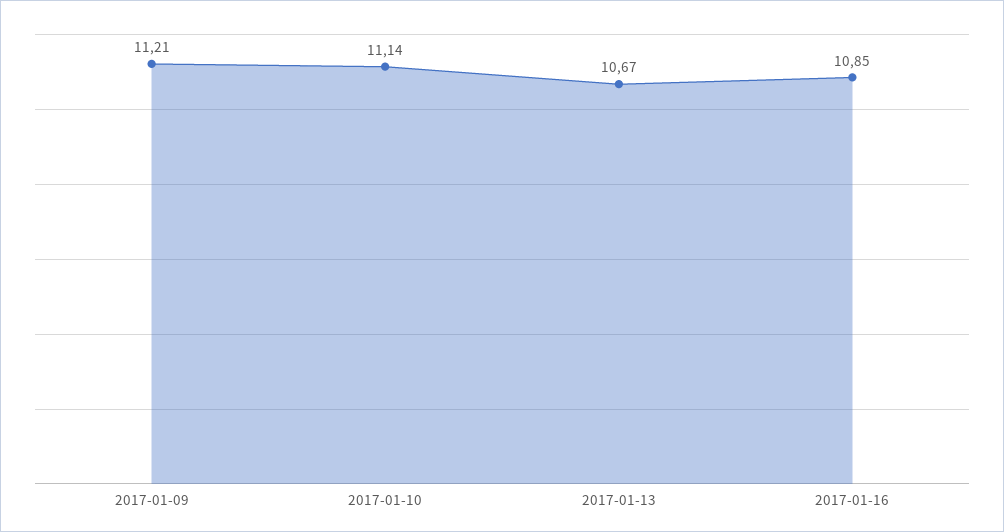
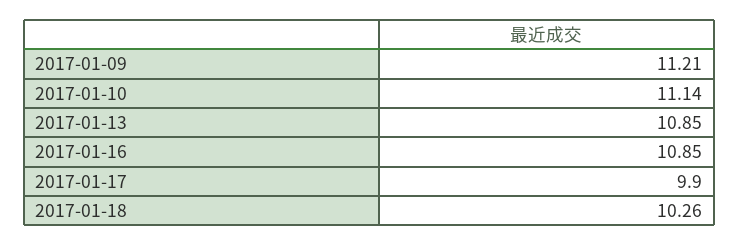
2017-01-13: 10.67 -> 10.85
2017-01-17: none -> 9.9
2017-01-18: none -> 10.26

